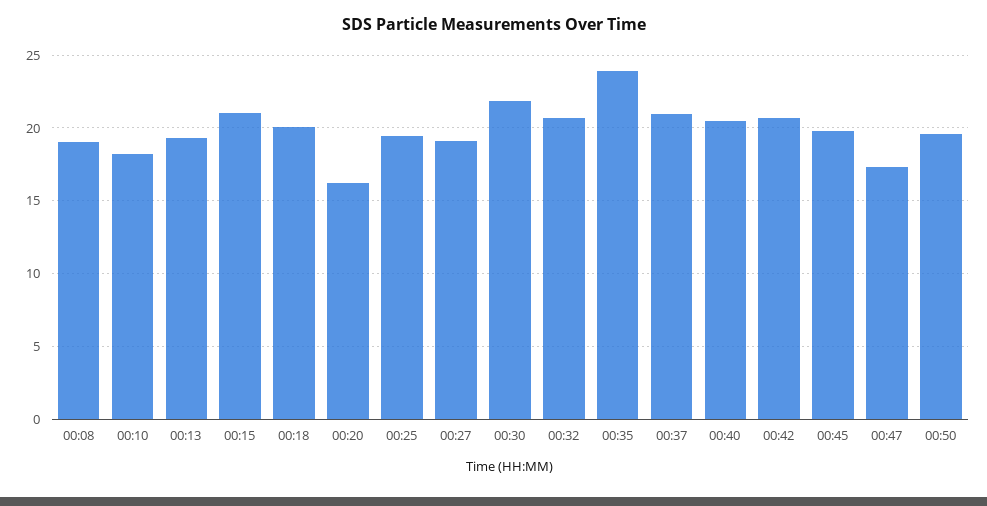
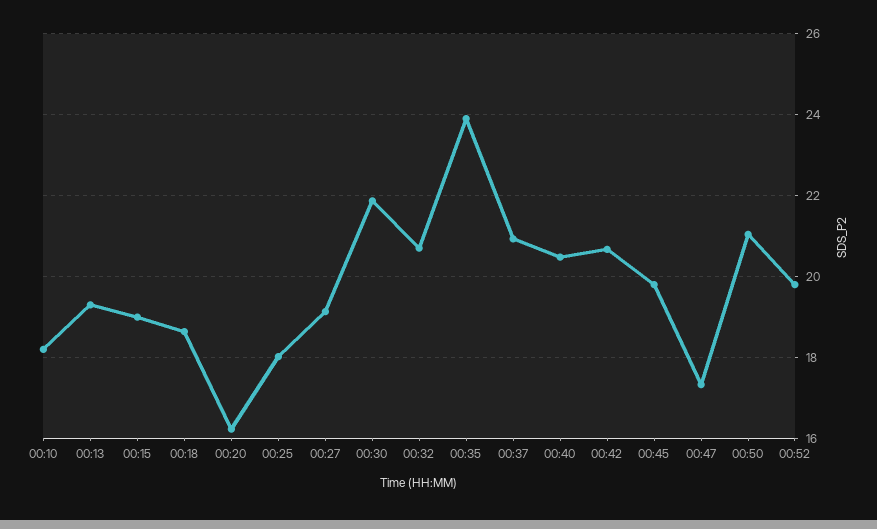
00:08: 19 -> none
00:15: 21 -> 19
00:18: 20 -> 18.6
00:25: 19.5 -> 18
00:50: 19.5 -> 21
00:52: none -> 19.8

